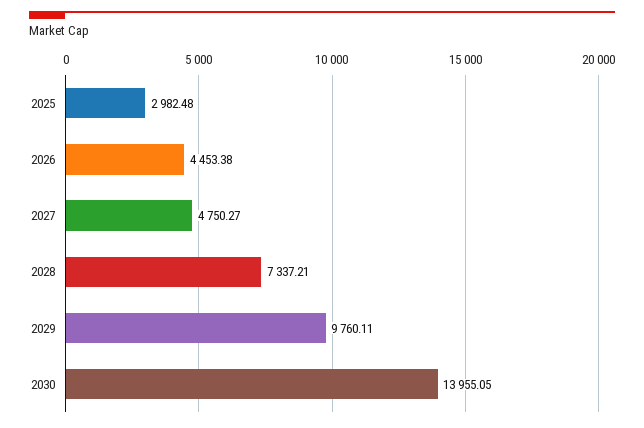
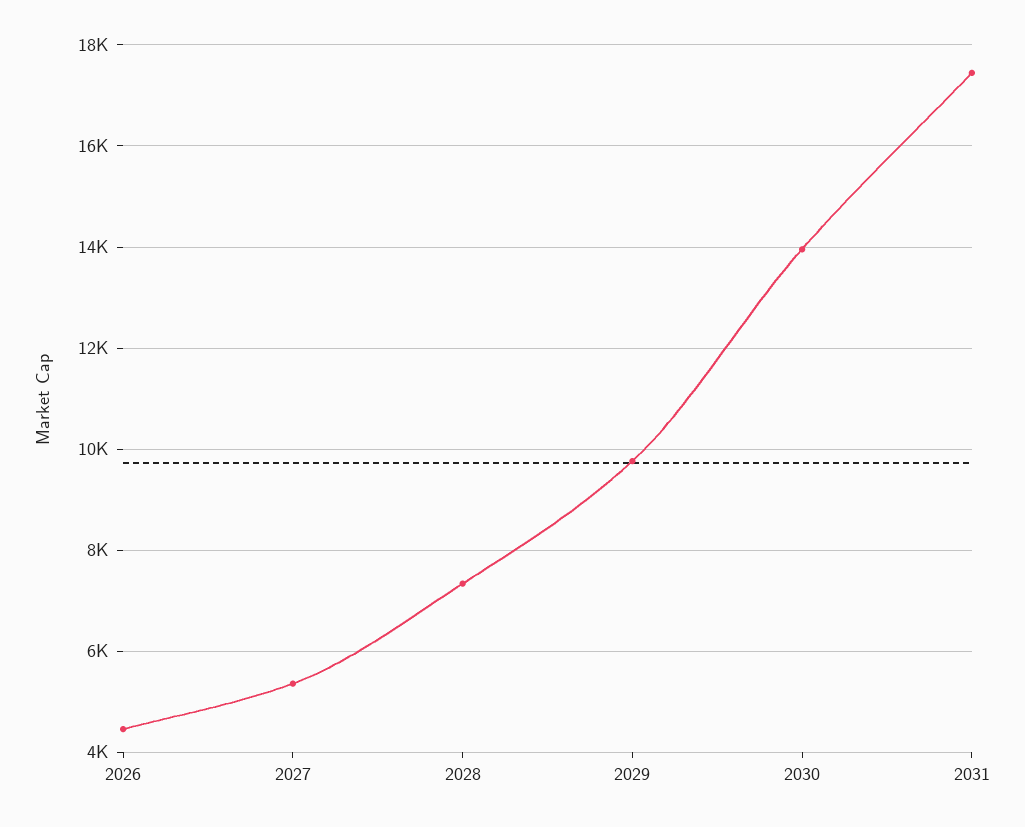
2025: 2982.48 -> none
2027: 4750.27 -> 5400
2031: none -> 17400

